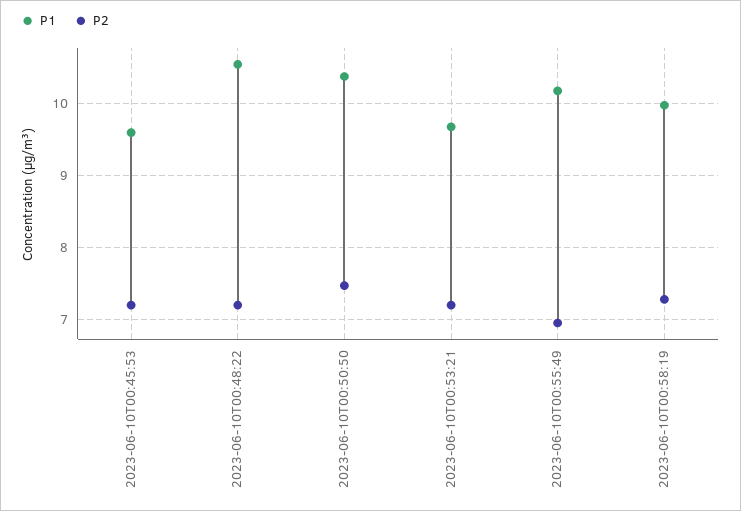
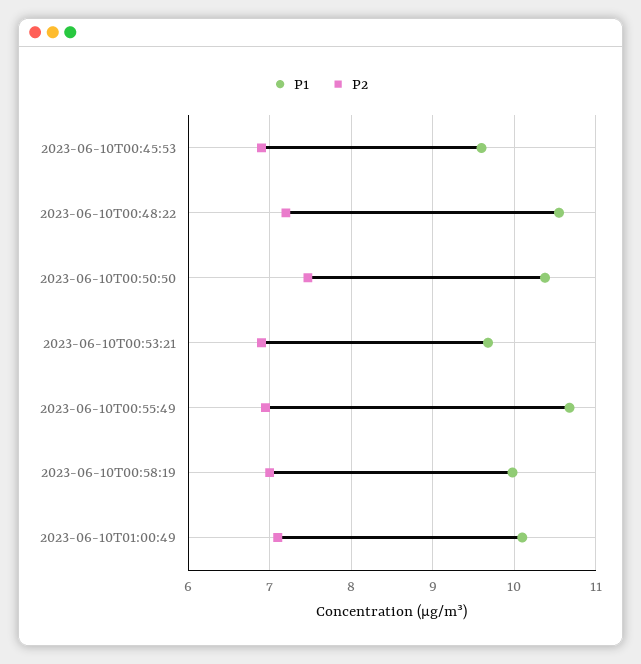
P2, 2023-06-10T00:45:53: 7.2 -> 6.9
P2, 2023-06-10T00:53:21: 7.2 -> 6.9
P1, 2023-06-10T00:55:49: 10.2 -> 10.7
P2, 2023-06-10T00:58:19: 7.3 -> 7
P1, 2023-06-10T01:00:49: none -> 10.1
P2, 2023-06-10T01:00:49: none -> 7.1

